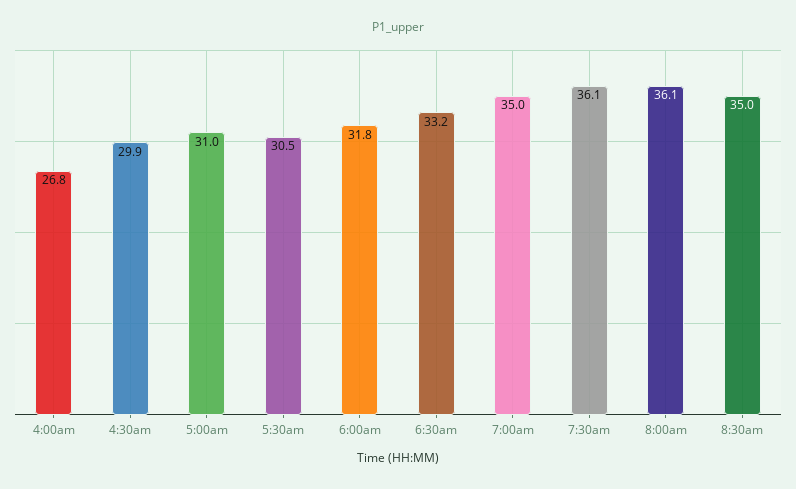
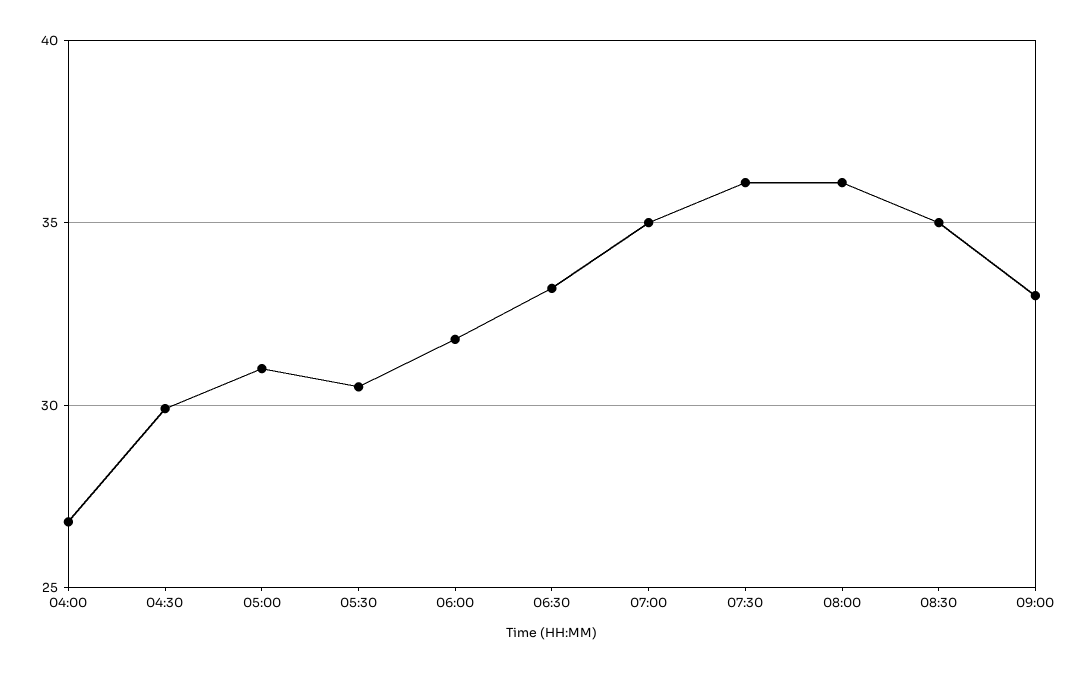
09:00: none -> 33

